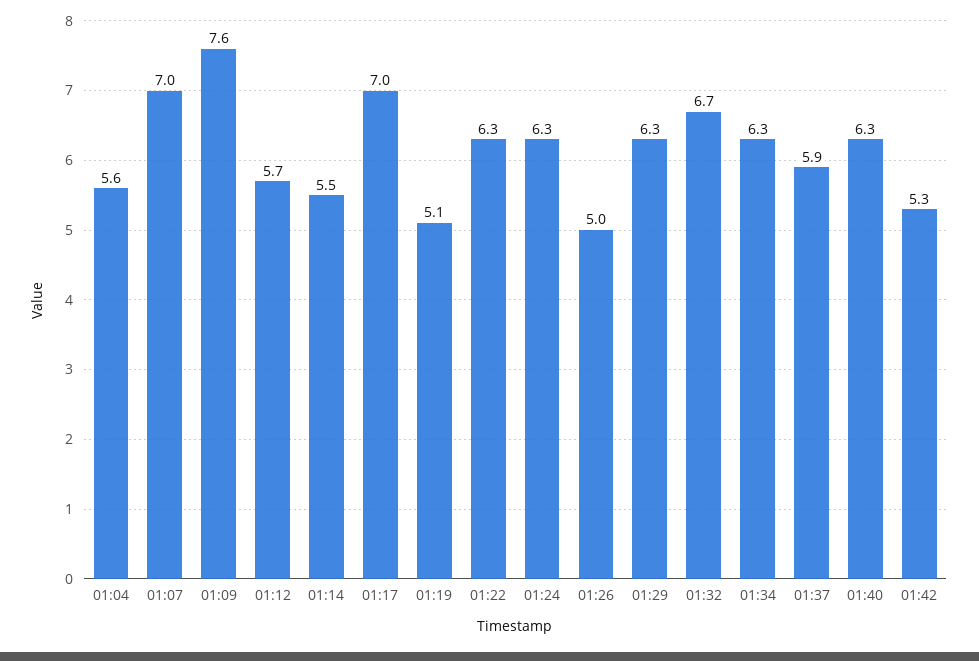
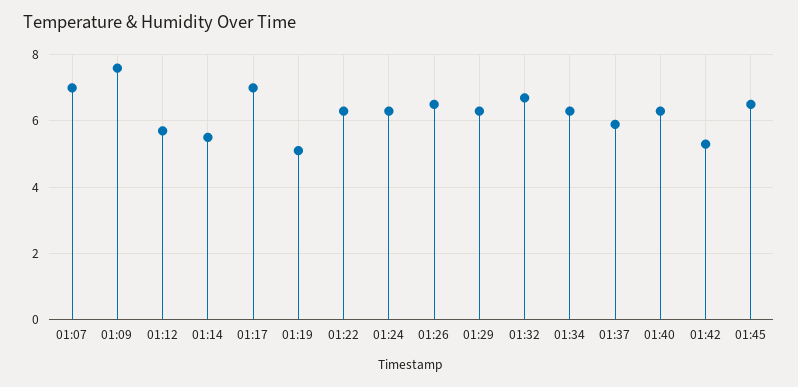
01:04: 5.6 -> none
01:26: 5 -> 6.5
01:45: none -> 6.5

